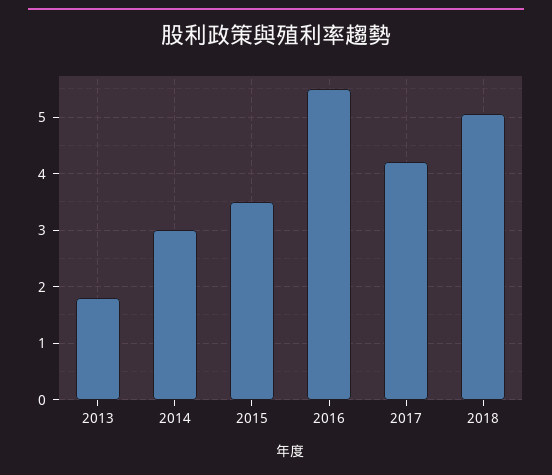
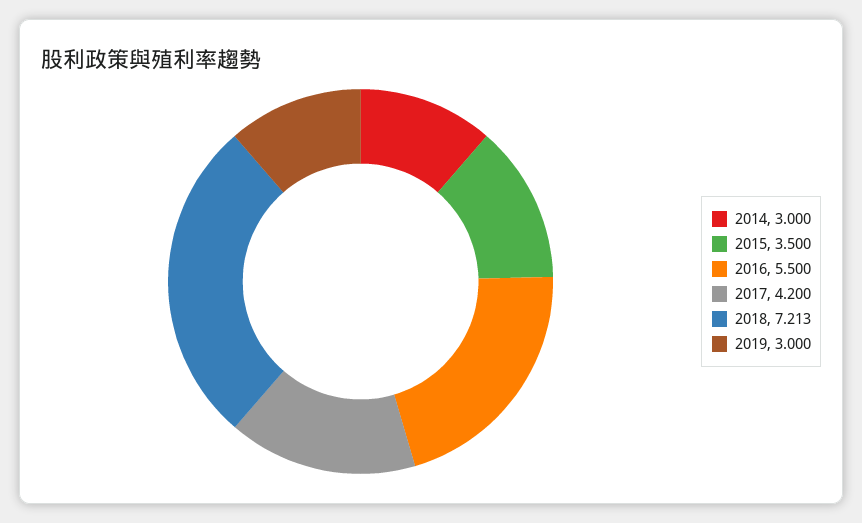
2013: 1.8 -> none
2018: 5 -> 7.213
2019: none -> 3

